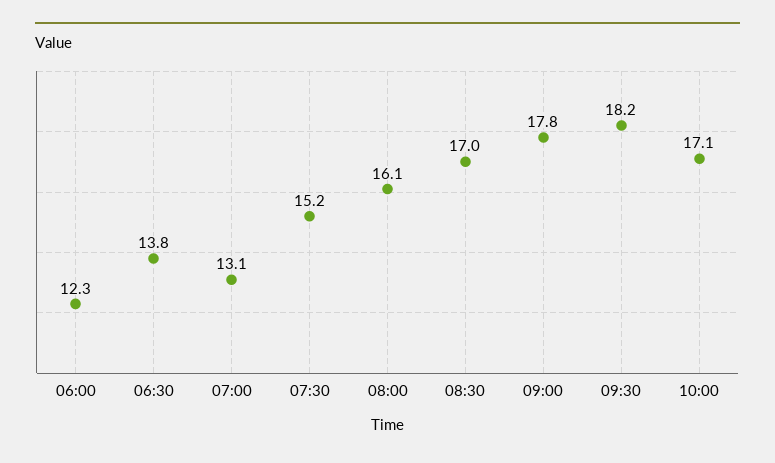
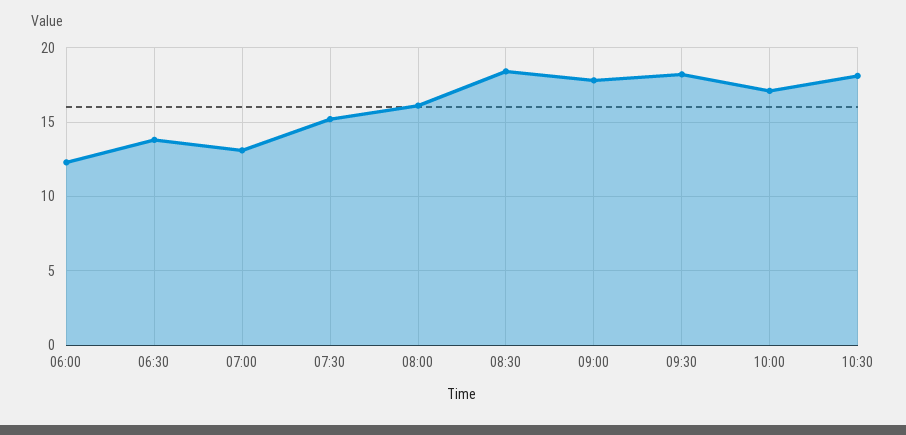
08:30: 17 -> 18.5
10:30: none -> 18

